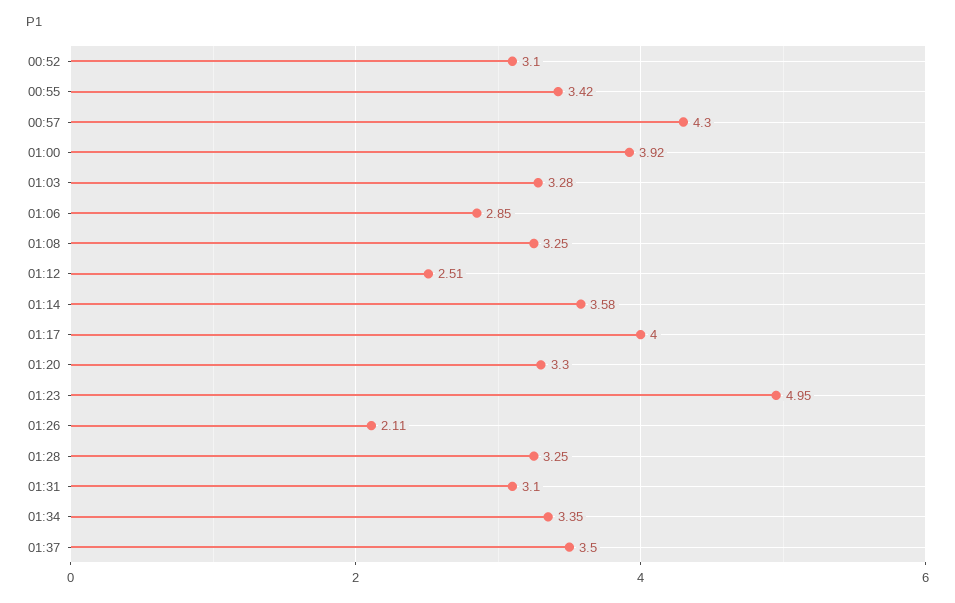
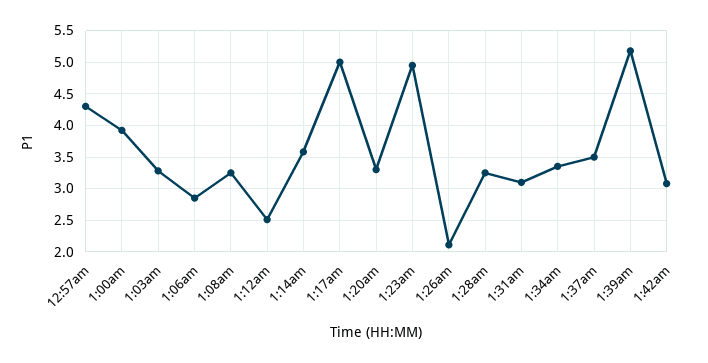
00:52: 3.1 -> none
00:55: 3.42 -> none
01:17: 4 -> 5
1:39am: none -> 5.2
1:42am: none -> 3.1

